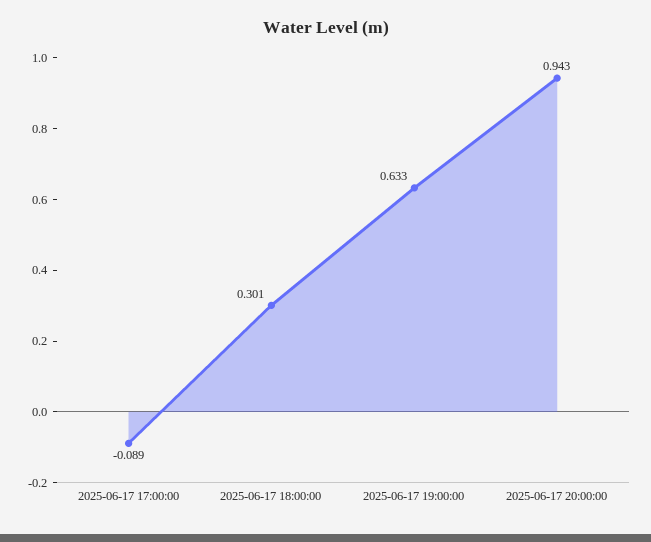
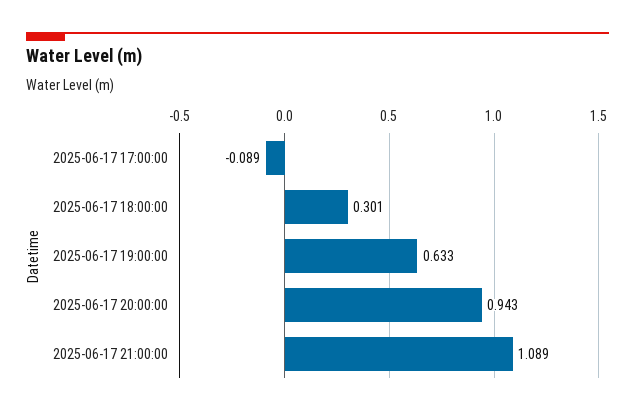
2025-06-17 21:00:00: none -> 1.089

